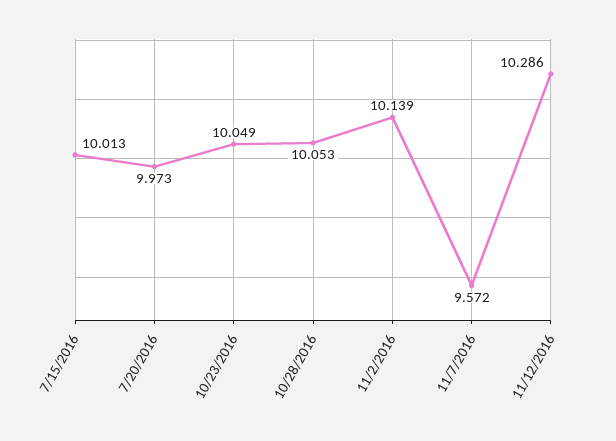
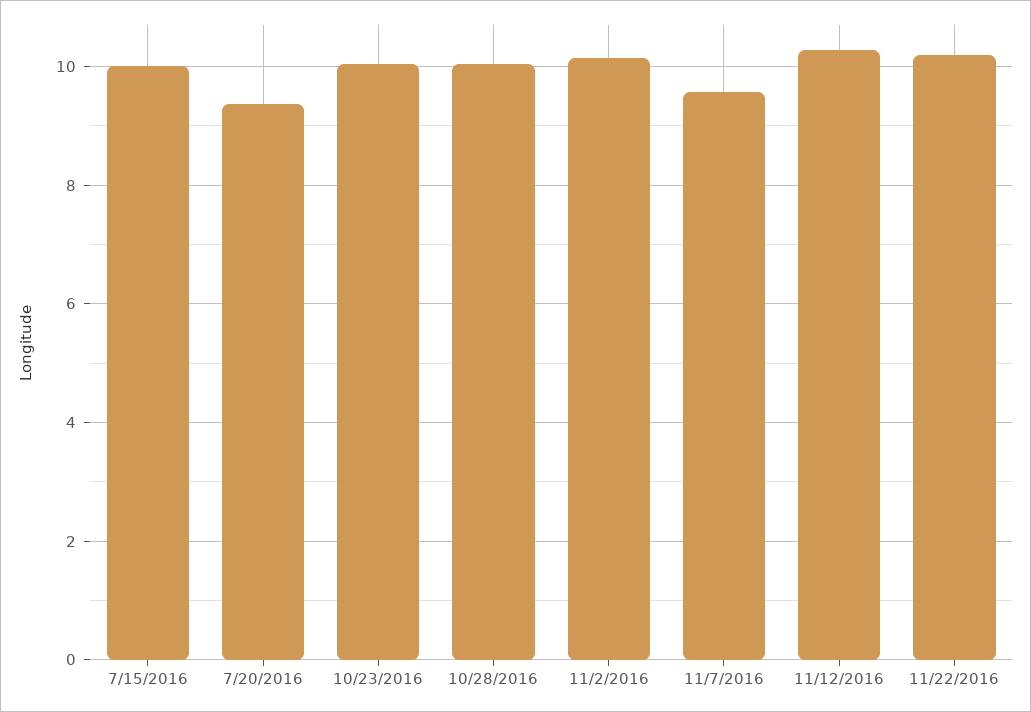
7/20/2016: 9.973 -> 9.4
11/22/2016: none -> 10.2

